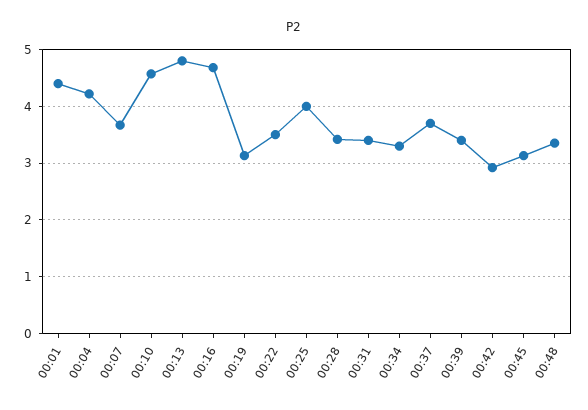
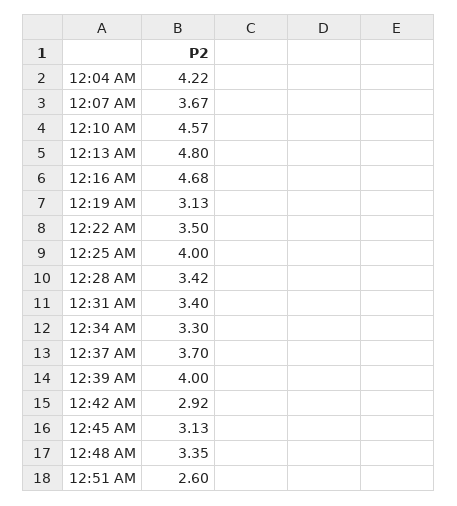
00:01: 4.4 -> none
00:39: 3.4 -> 4
12:51 AM: none -> 2.6

